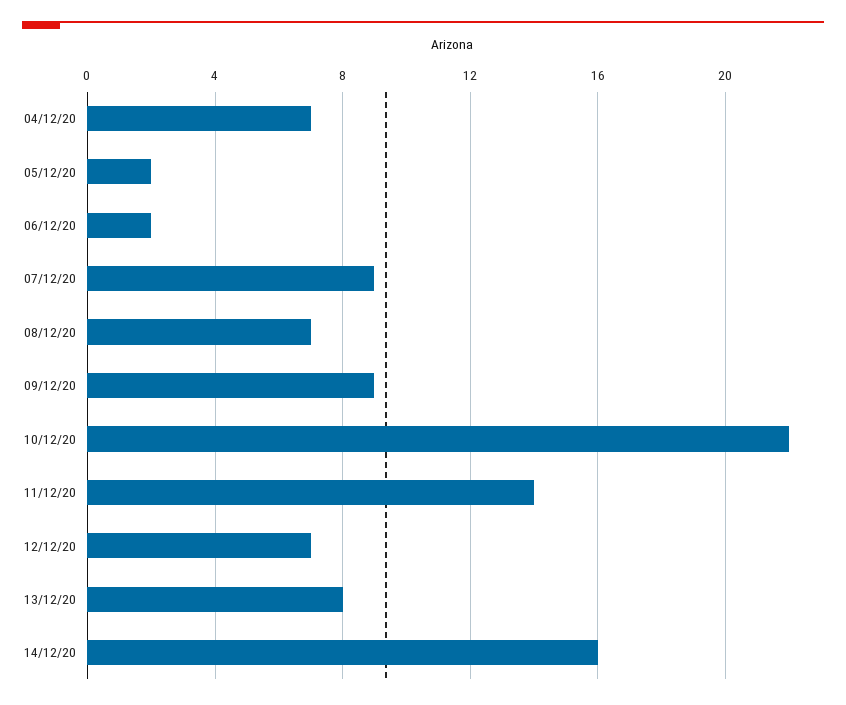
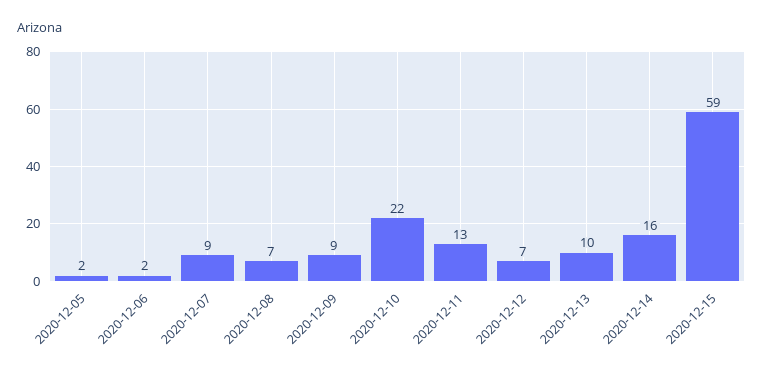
04/12/20: 7 -> none
11/12/20: 14 -> 13
13/12/20: 8 -> 10
2020-12-15: none -> 59

